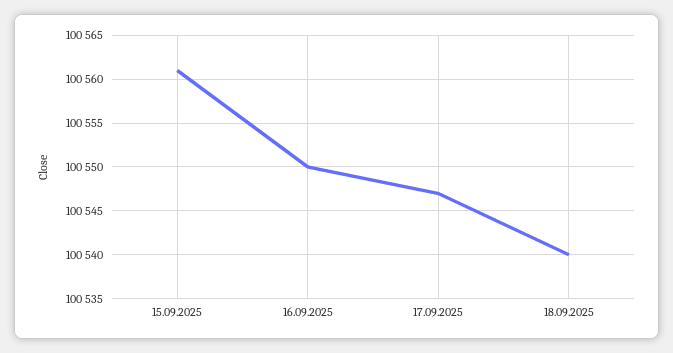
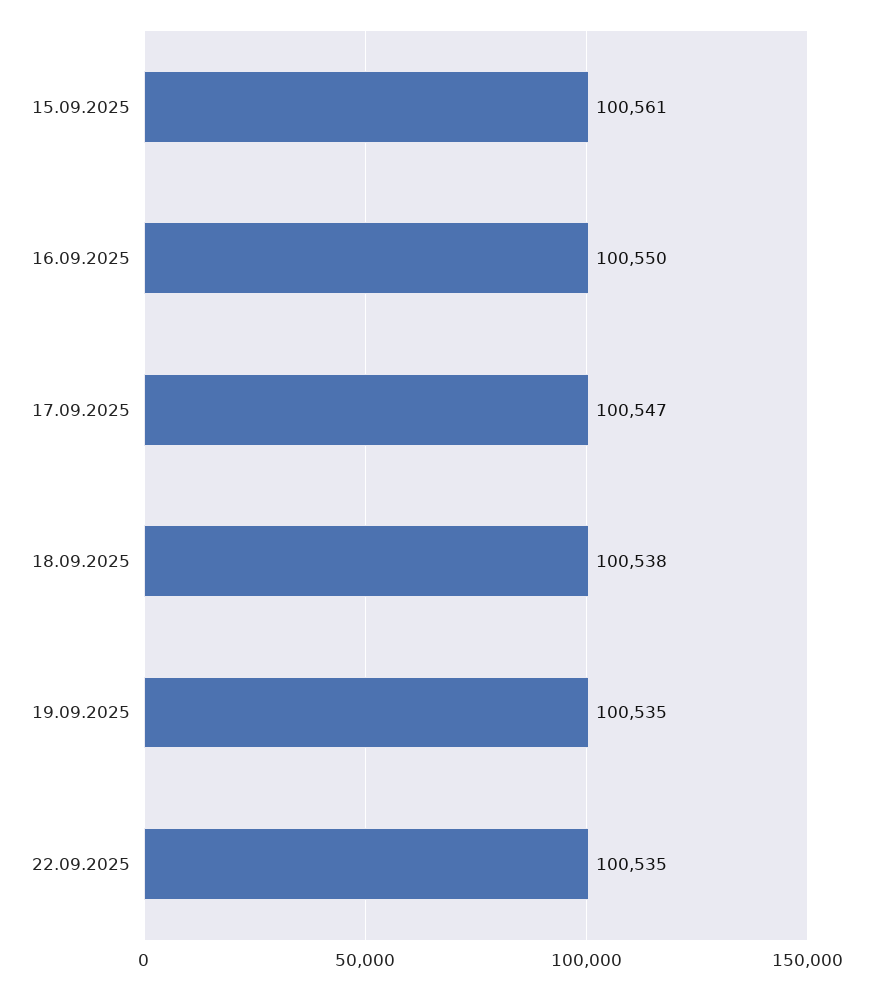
18.09.2025: 100540 -> 100538
19.09.2025: none -> 100535
22.09.2025: none -> 100535

